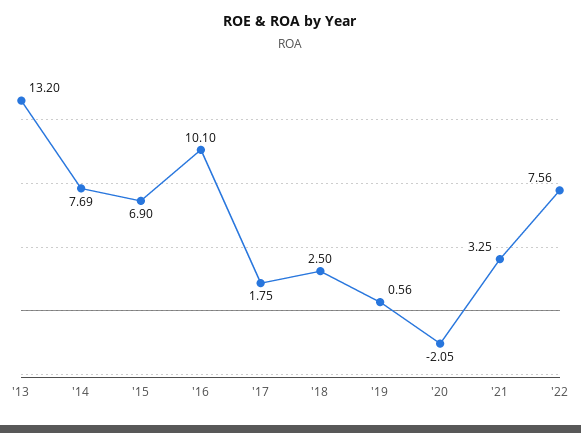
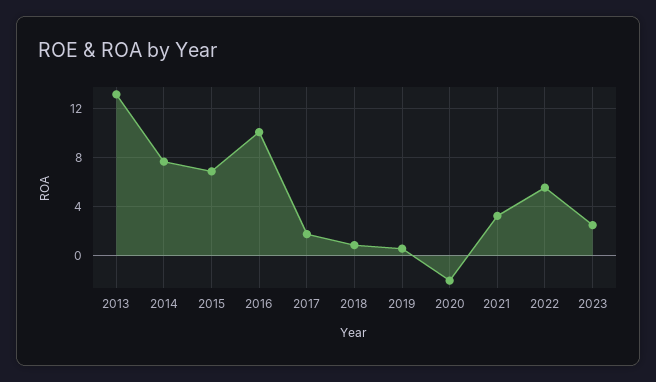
'18: 2.5 -> 1
'22: 7.56 -> 5.5
2023: none -> 2.5

